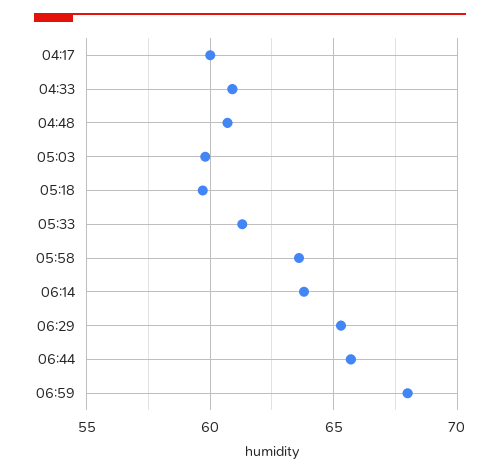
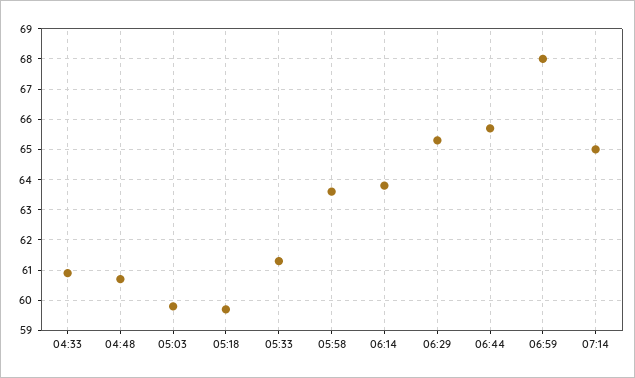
04:17: 60 -> none
07:14: none -> 65

